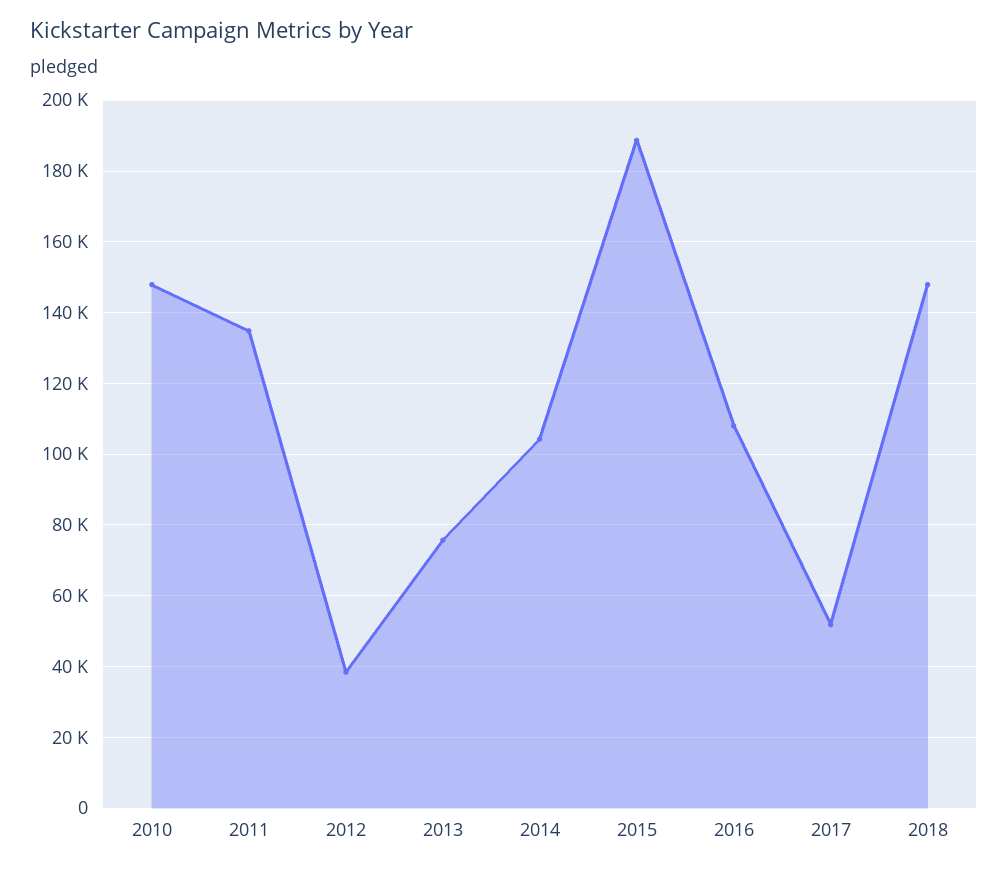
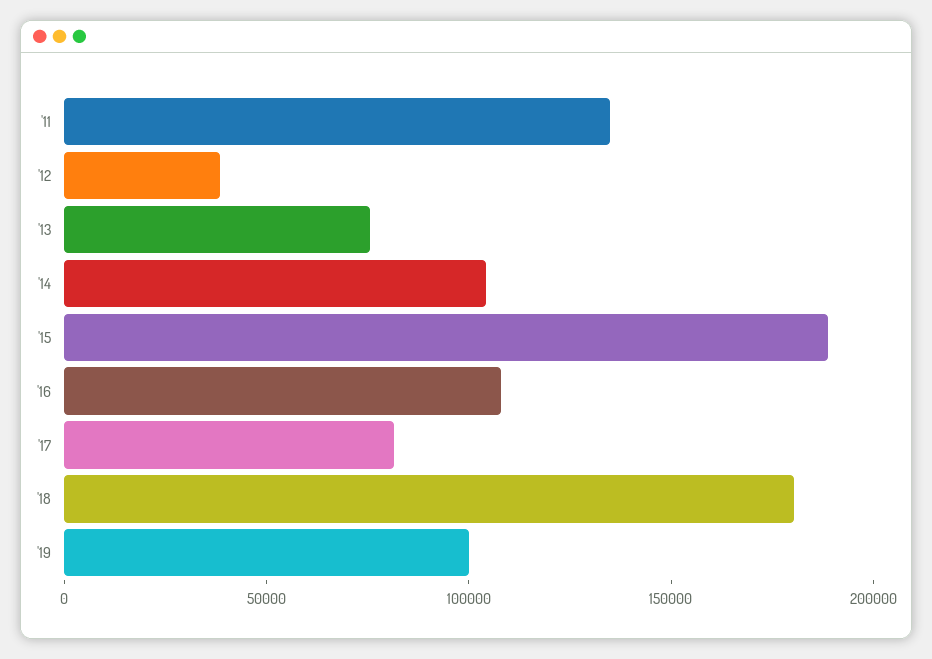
2010: 148000 -> none
2017: 52000 -> 80000
2018: 148000 -> 180000
'19: none -> 100000

